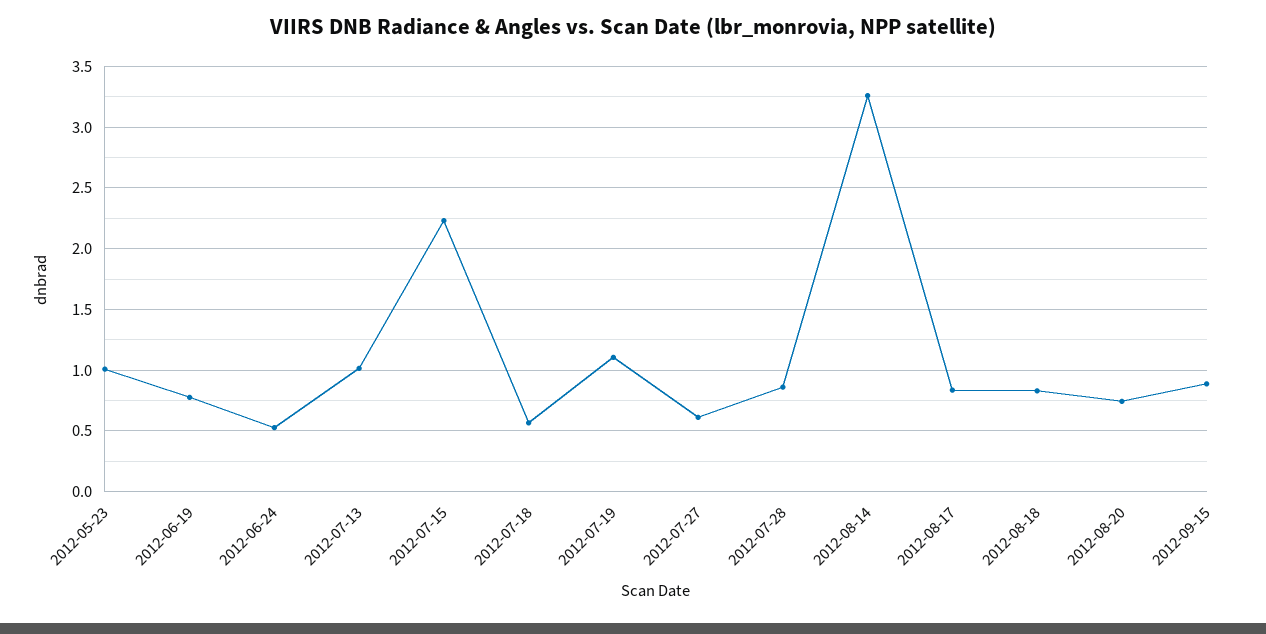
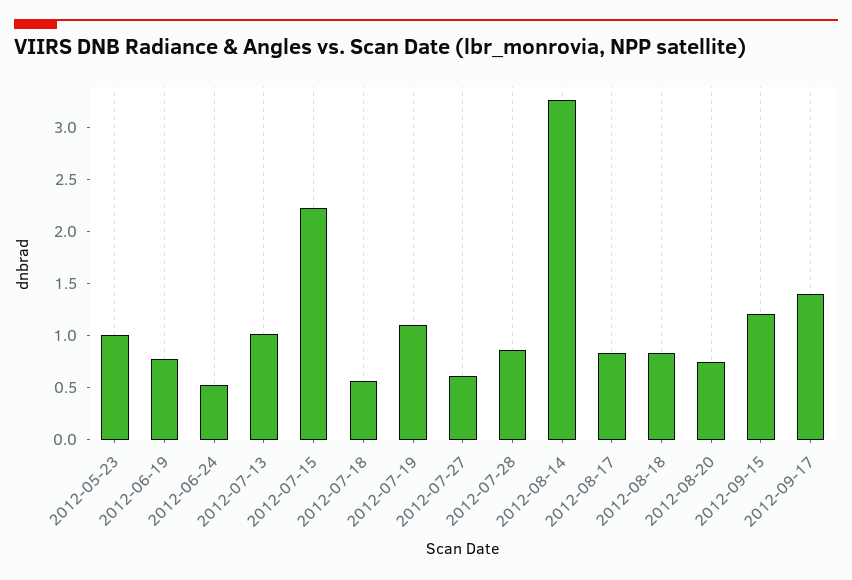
2012-09-15: 0.9 -> 1.2
2012-09-17: none -> 1.4

